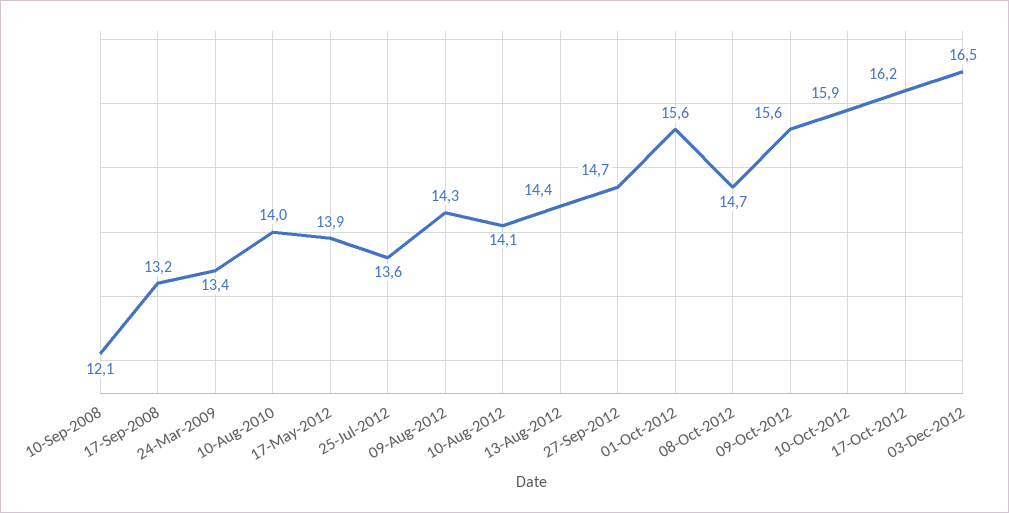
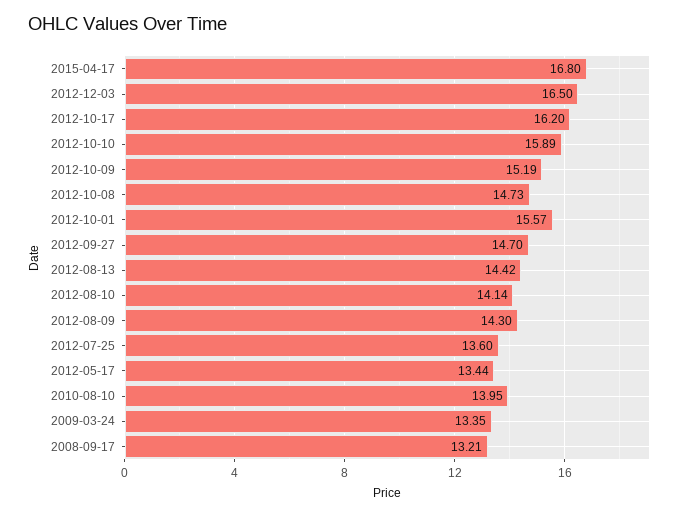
10-Sep-2008: 12.1 -> none
17-May-2012: 13.9 -> 13.44
09-Oct-2012: 15.6 -> 15.19
2015-04-17: none -> 16.8

